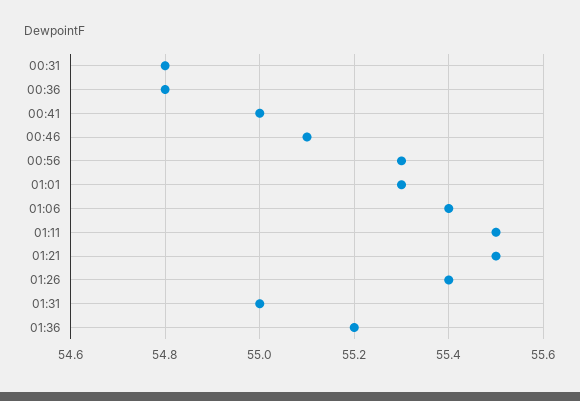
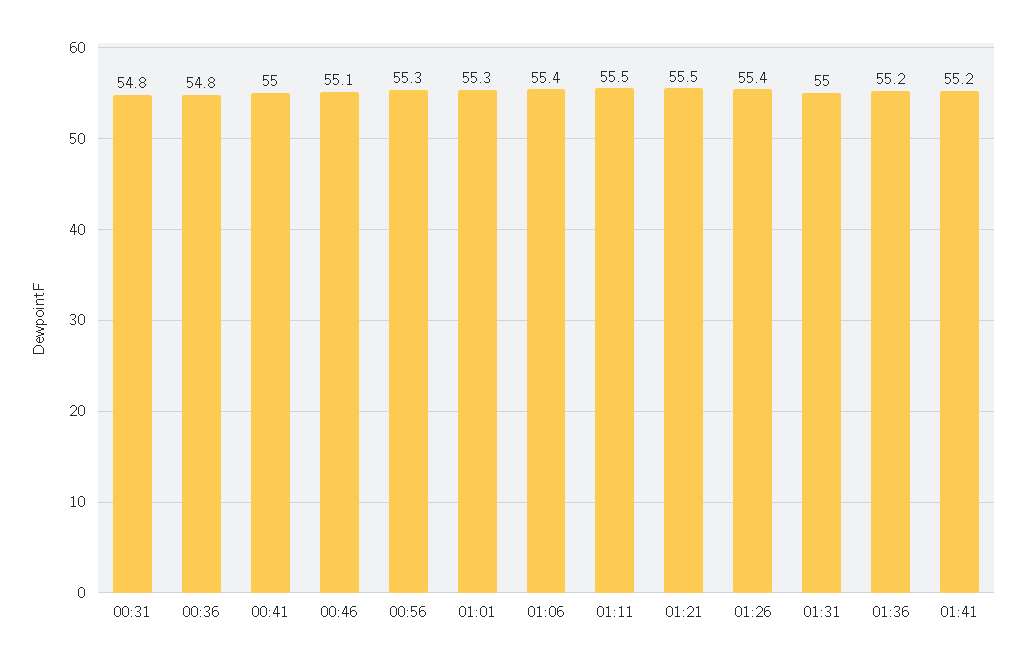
01:41: none -> 55.2

